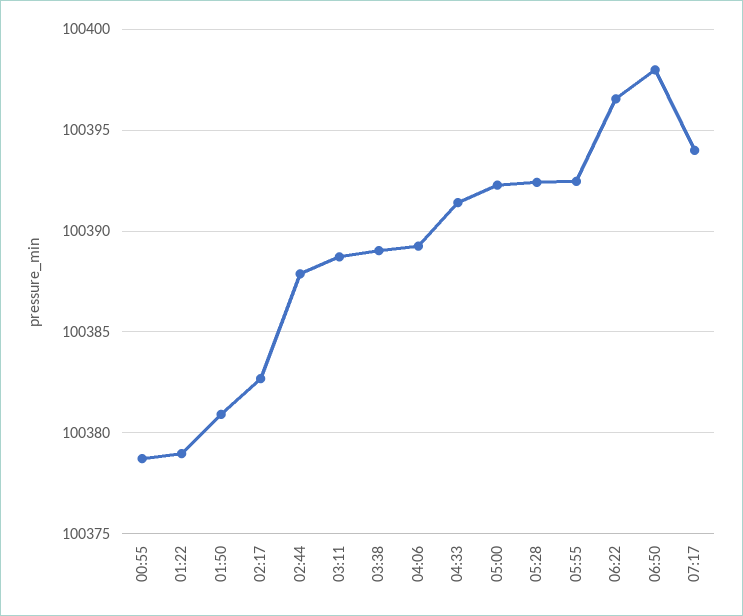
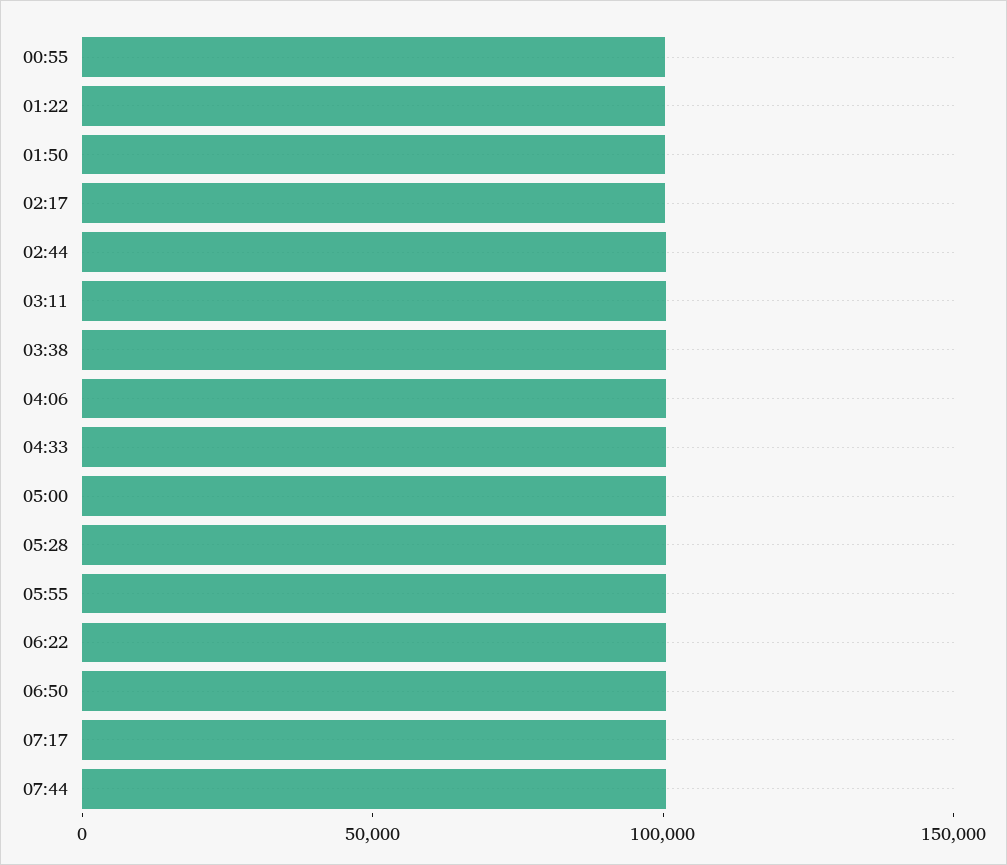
07:44: none -> 100000

